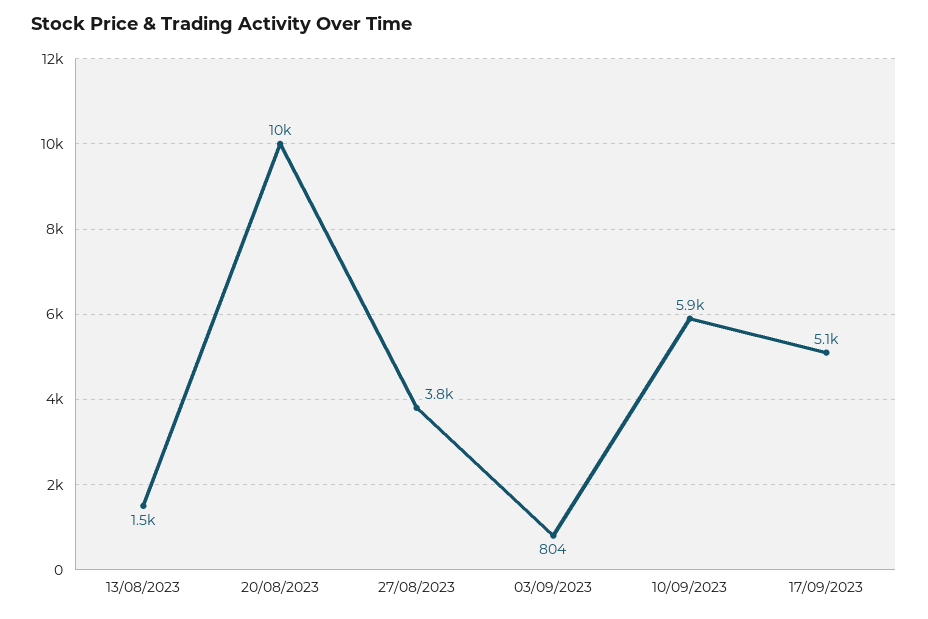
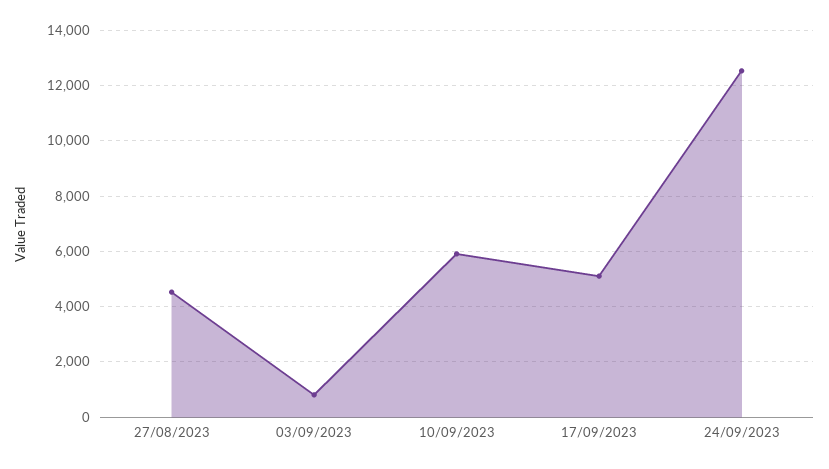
13/08/2023: 1500 -> none
20/08/2023: 10000 -> none
27/08/2023: 3800 -> 4500
24/09/2023: none -> 12500

